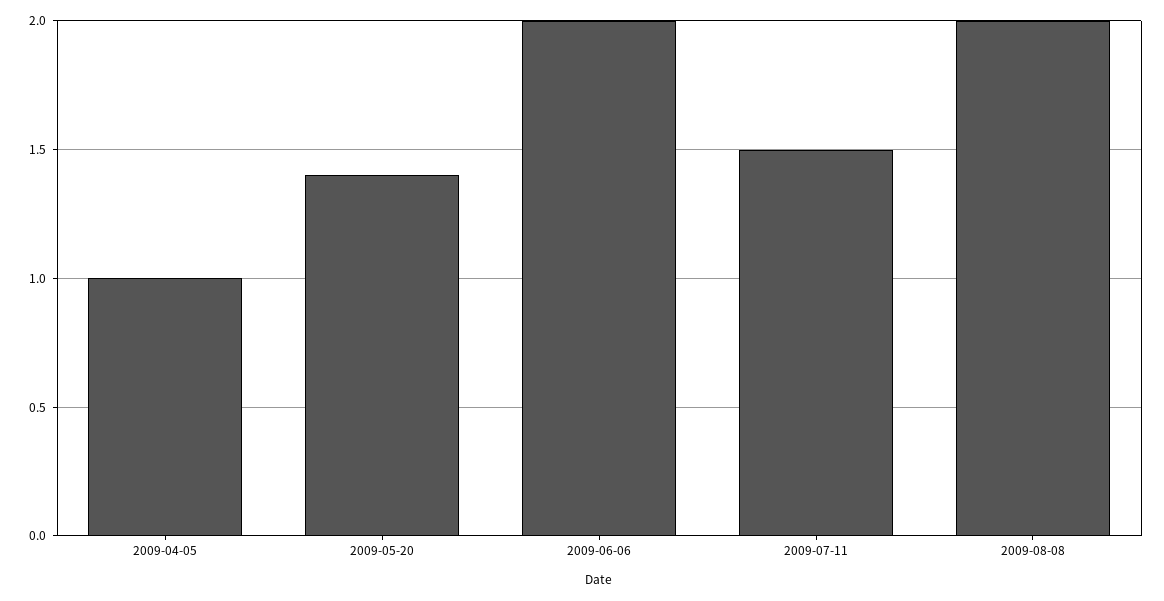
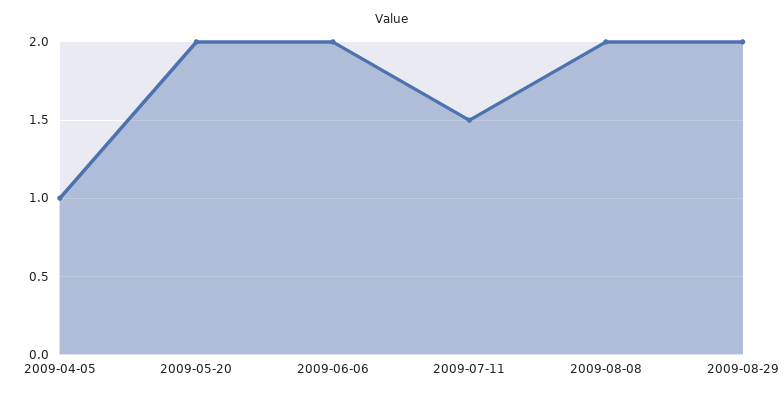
2009-05-20: 1.4 -> 2
2009-08-29: none -> 2

